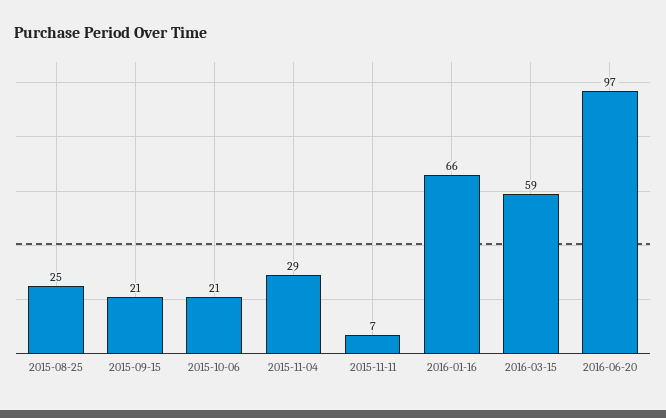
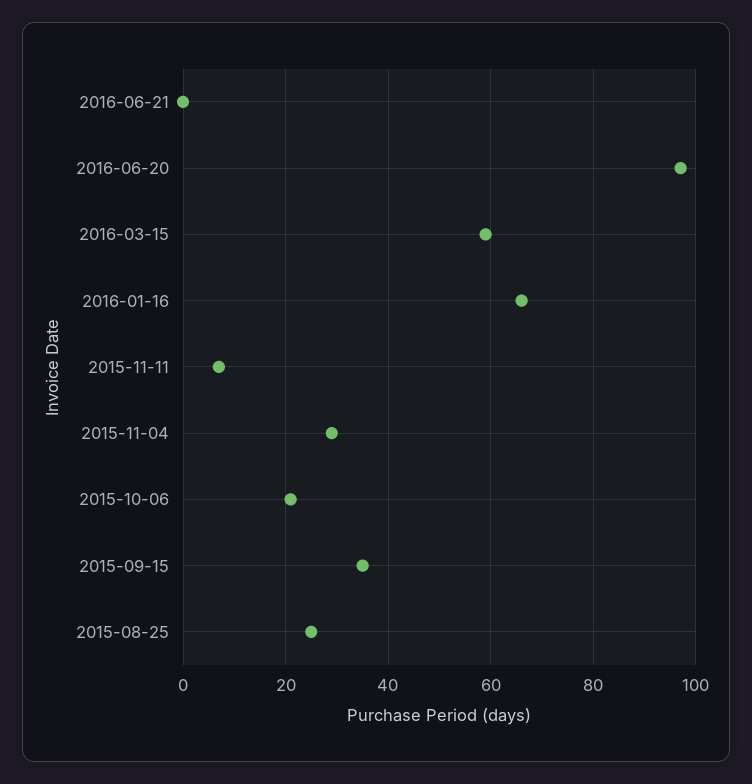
2015-09-15: 21 -> 35
2016-06-21: none -> 0

